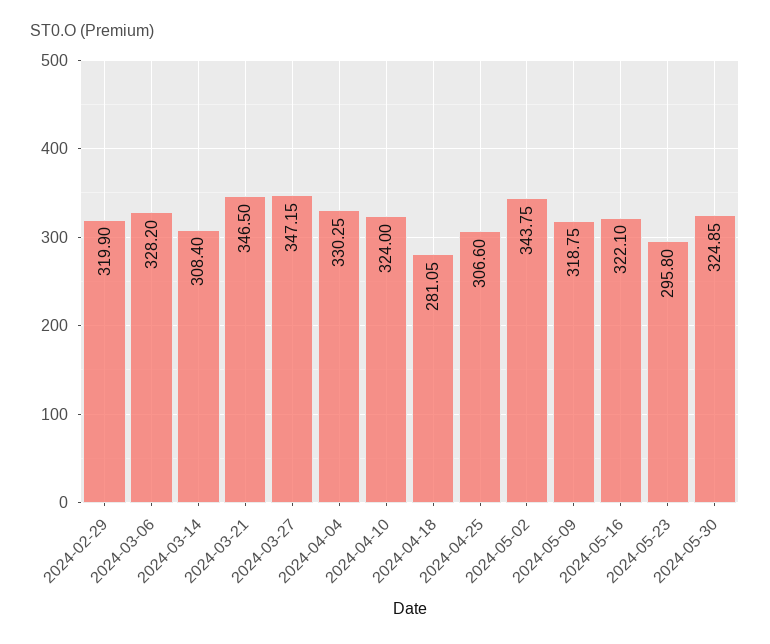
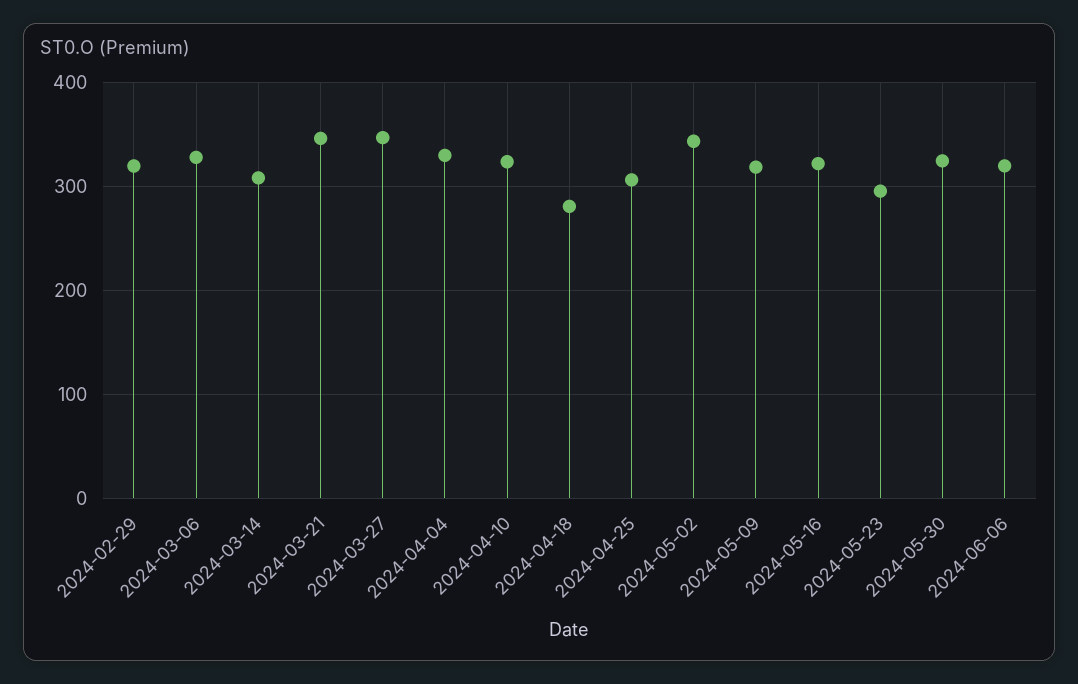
2024-06-06: none -> 320

